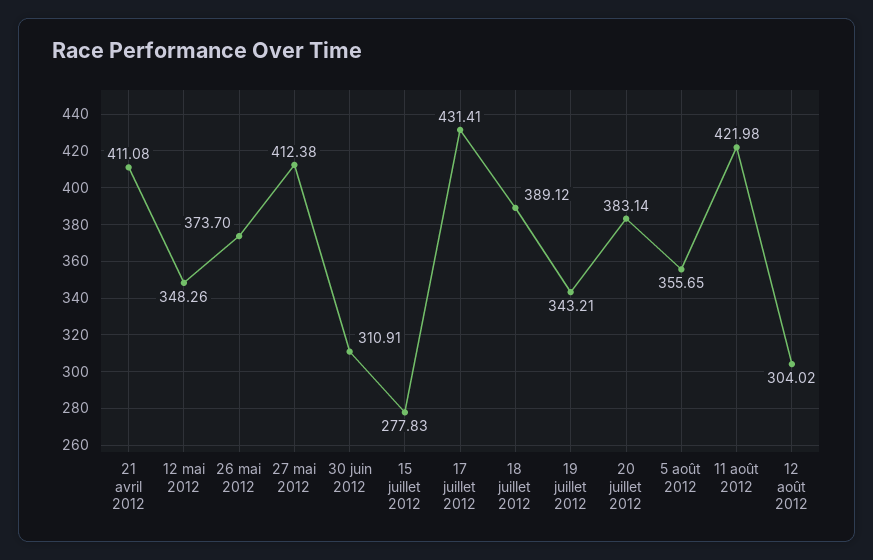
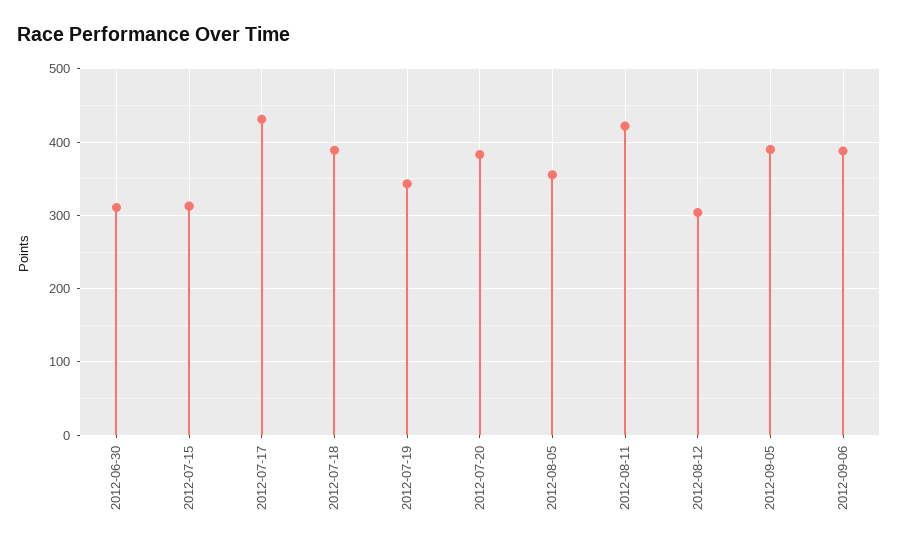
21 avril 2012: 411.08 -> none
12 mai 2012: 348.26 -> none
26 mai 2012: 373.7 -> none
27 mai 2012: 412.38 -> none
15 juillet 2012: 277.83 -> 310
2012-09-05: none -> 390
2012-09-06: none -> 390

